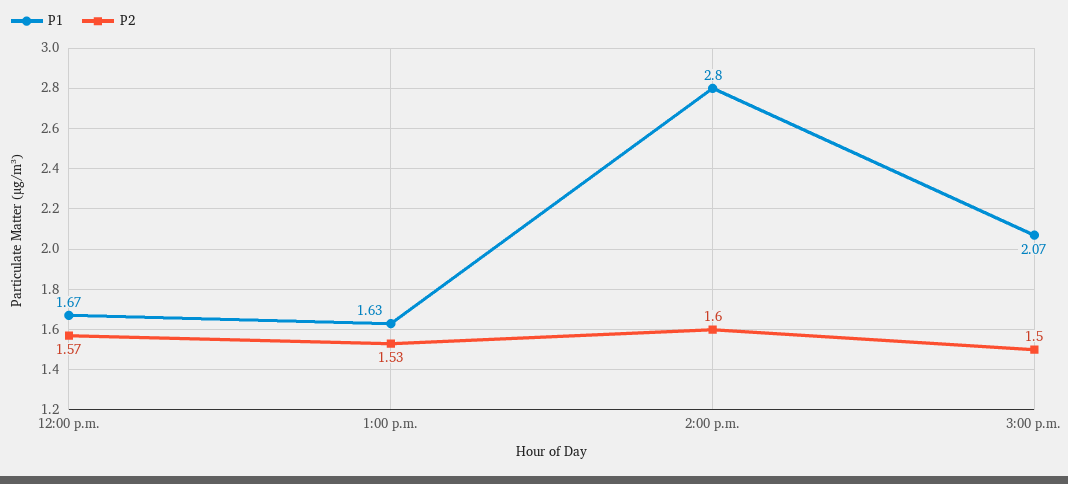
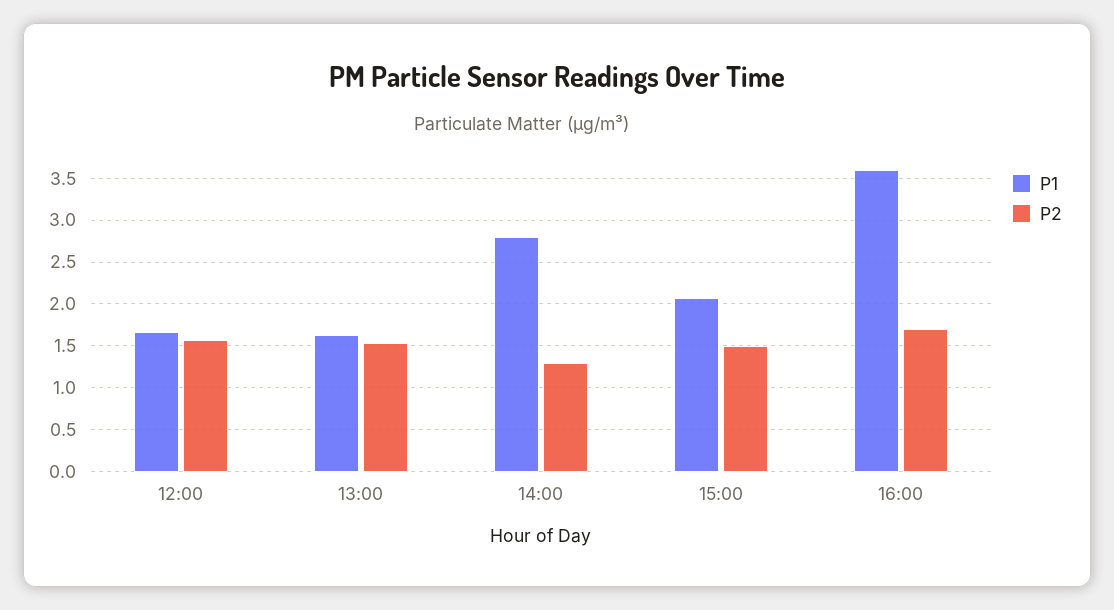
P2, 2:00 p.m.: 1.6 -> 1.3
P1, 16:00: none -> 3.6
P2, 16:00: none -> 1.7

